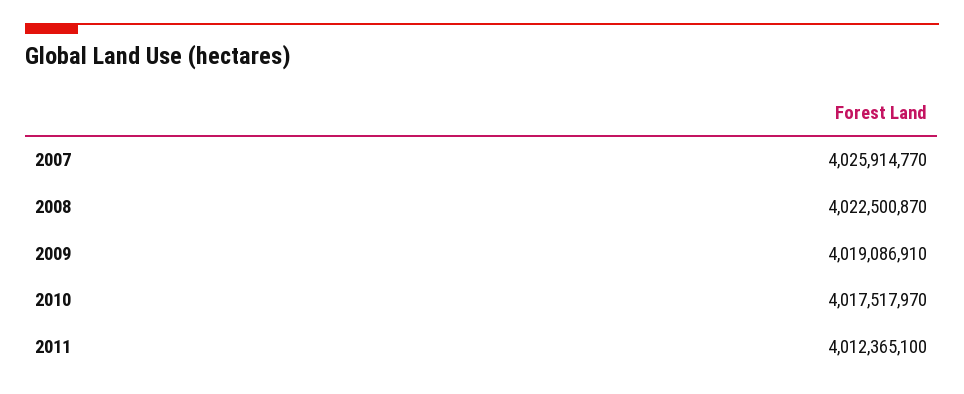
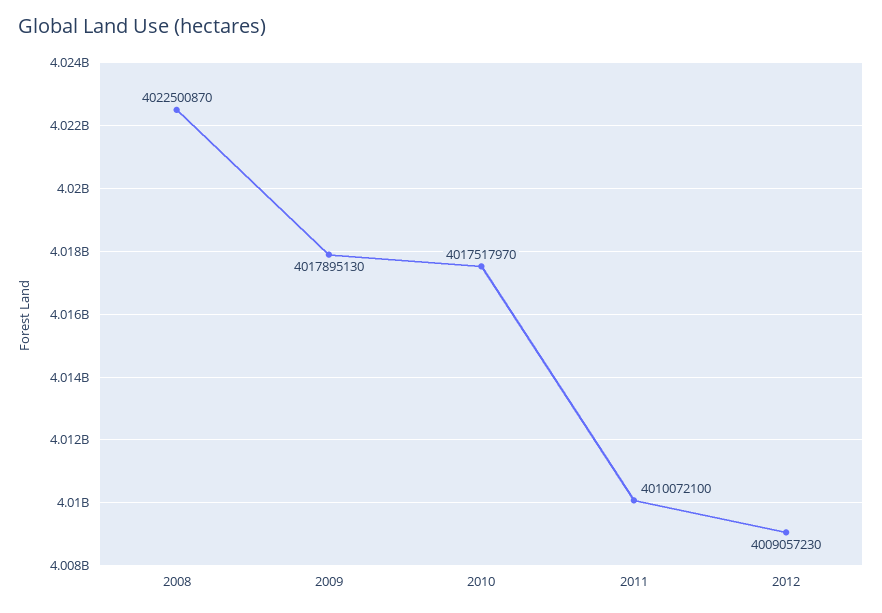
2007: 4025914770 -> none
2009: 4019086910 -> 4017895130
2011: 4012365100 -> 4010072100
2012: none -> 4009057230

